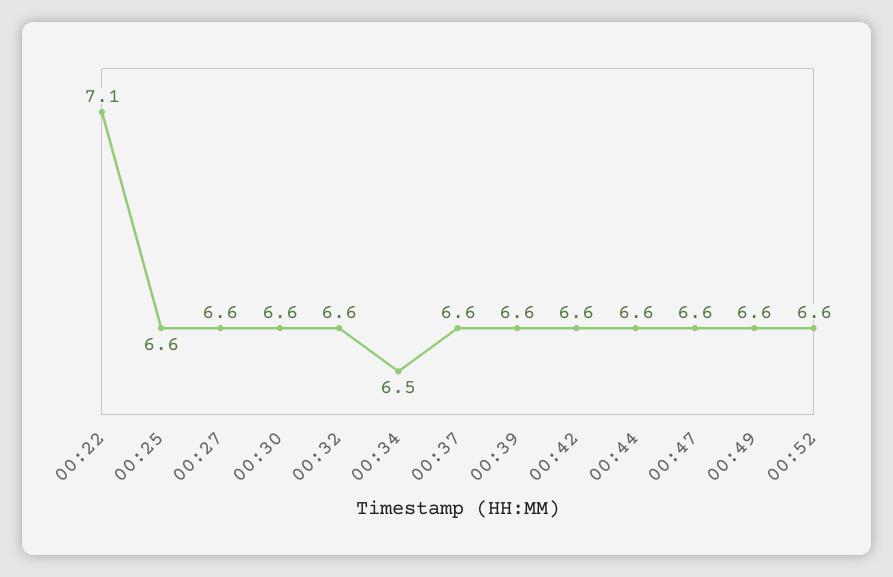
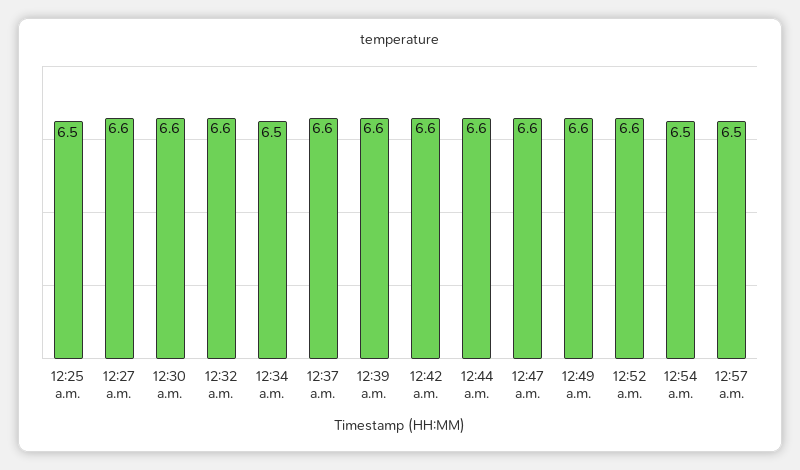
00:22: 7.1 -> none
00:25: 6.6 -> 6.5
12:54 a.m.: none -> 6.5
12:57 a.m.: none -> 6.5

